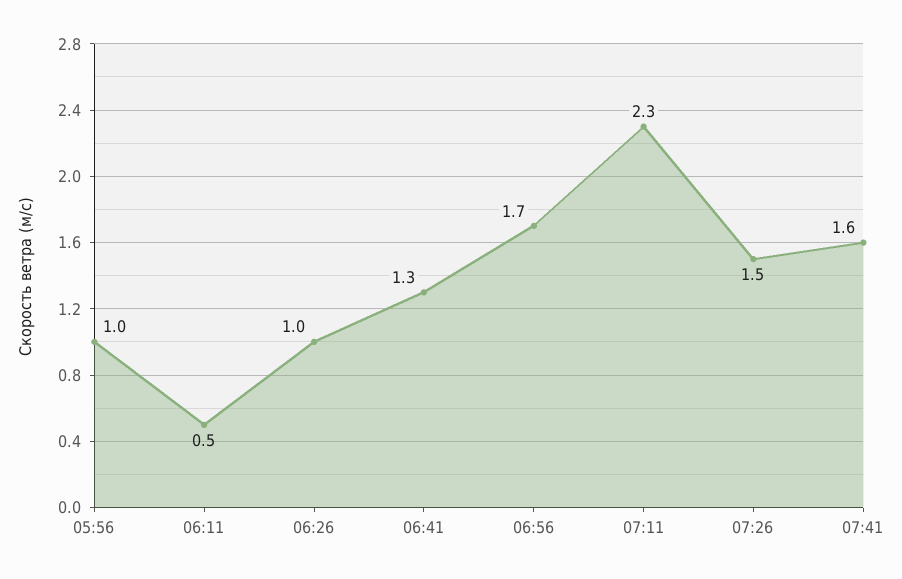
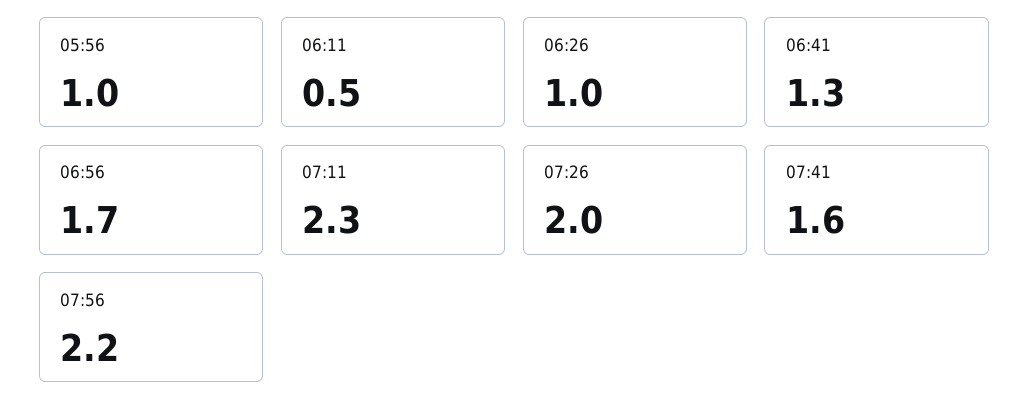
07:26: 1.5 -> 2
07:56: none -> 2.2

